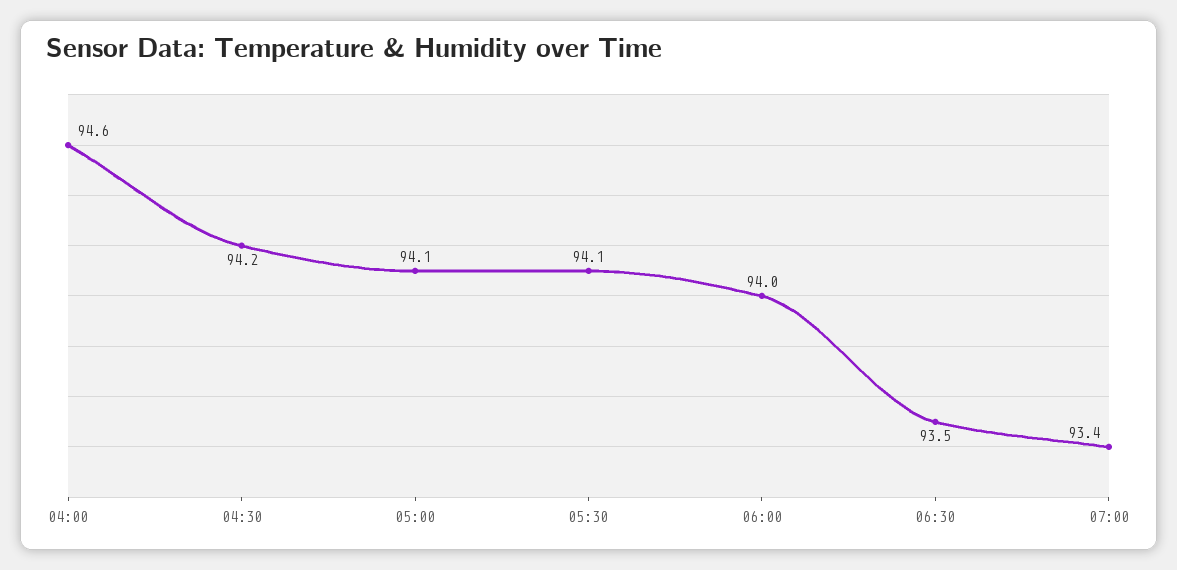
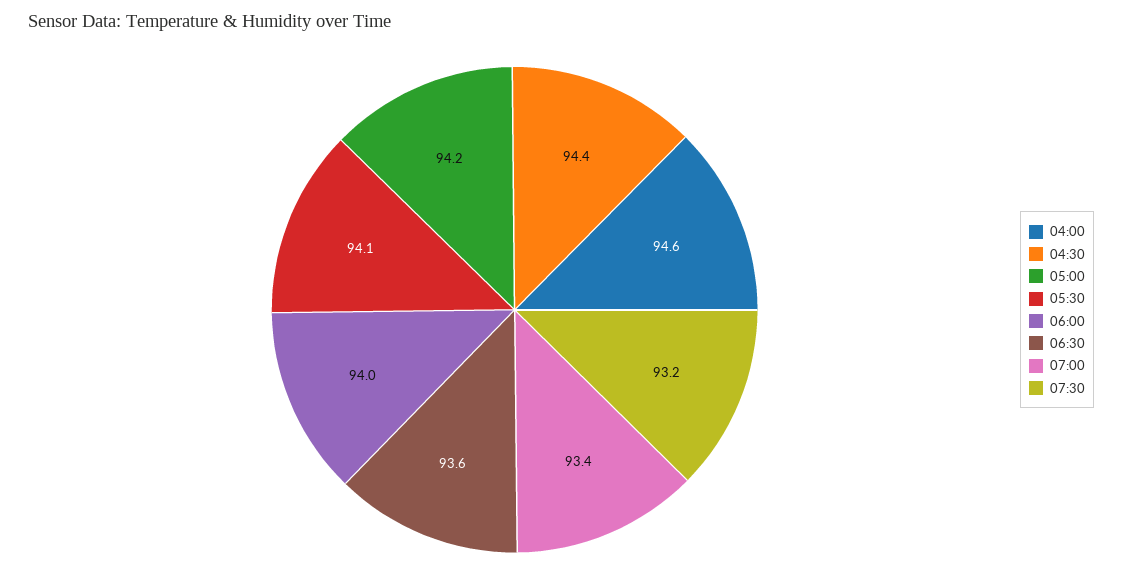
04:30: 94.2 -> 94.4
05:00: 94.1 -> 94.2
06:30: 93.5 -> 93.6
07:30: none -> 93.2

